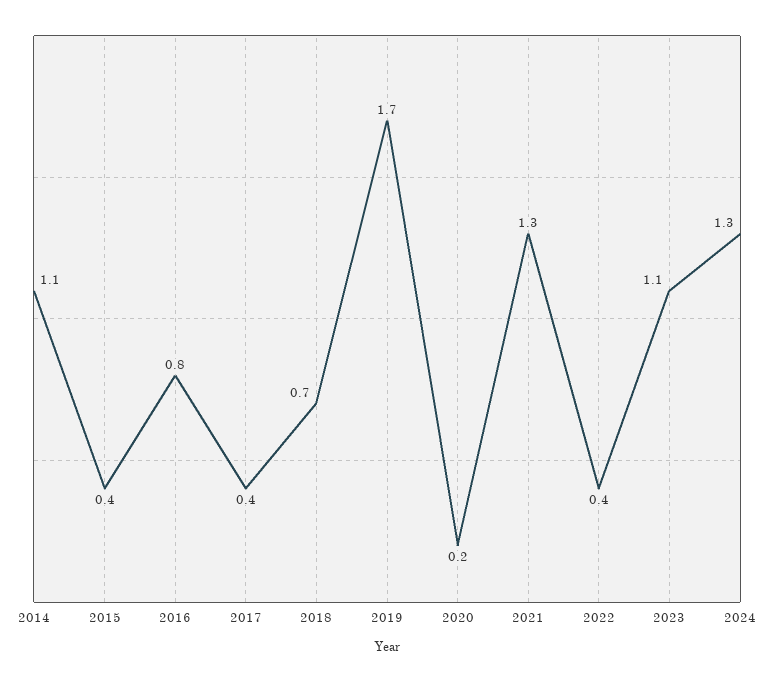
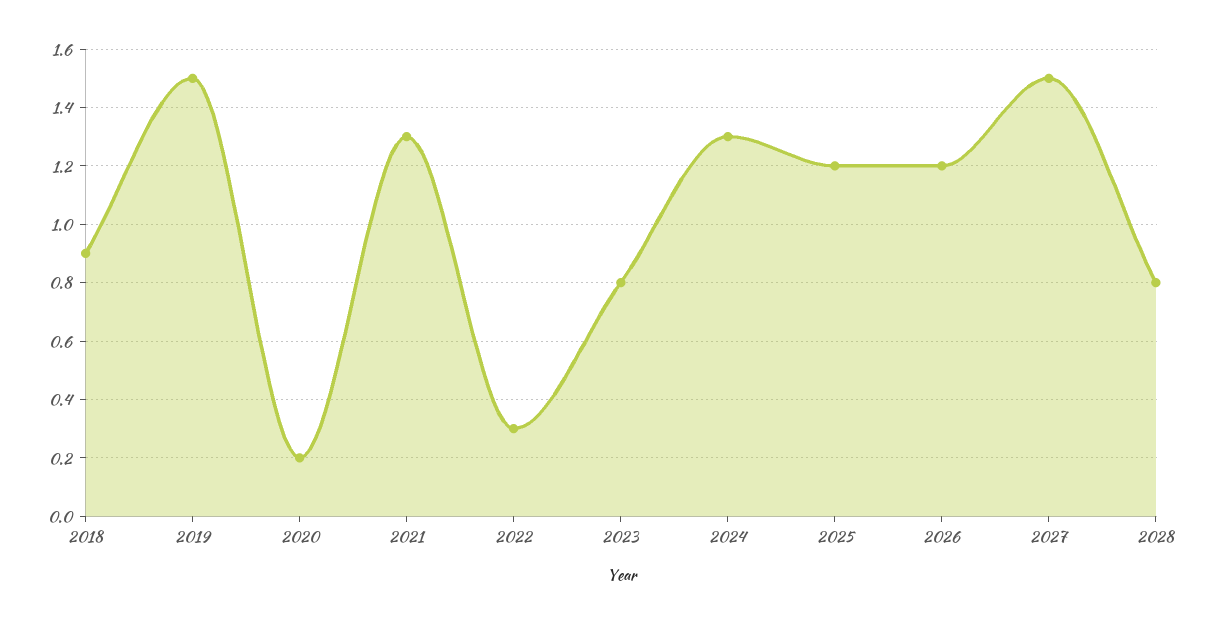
2014: 1.1 -> none
2015: 0.4 -> none
2016: 0.8 -> none
2017: 0.4 -> none
2018: 0.7 -> 0.9
2019: 1.7 -> 1.5
2022: 0.4 -> 0.3
2023: 1.1 -> 0.8
2025: none -> 1.2
2026: none -> 1.2
2027: none -> 1.5
2028: none -> 0.8

